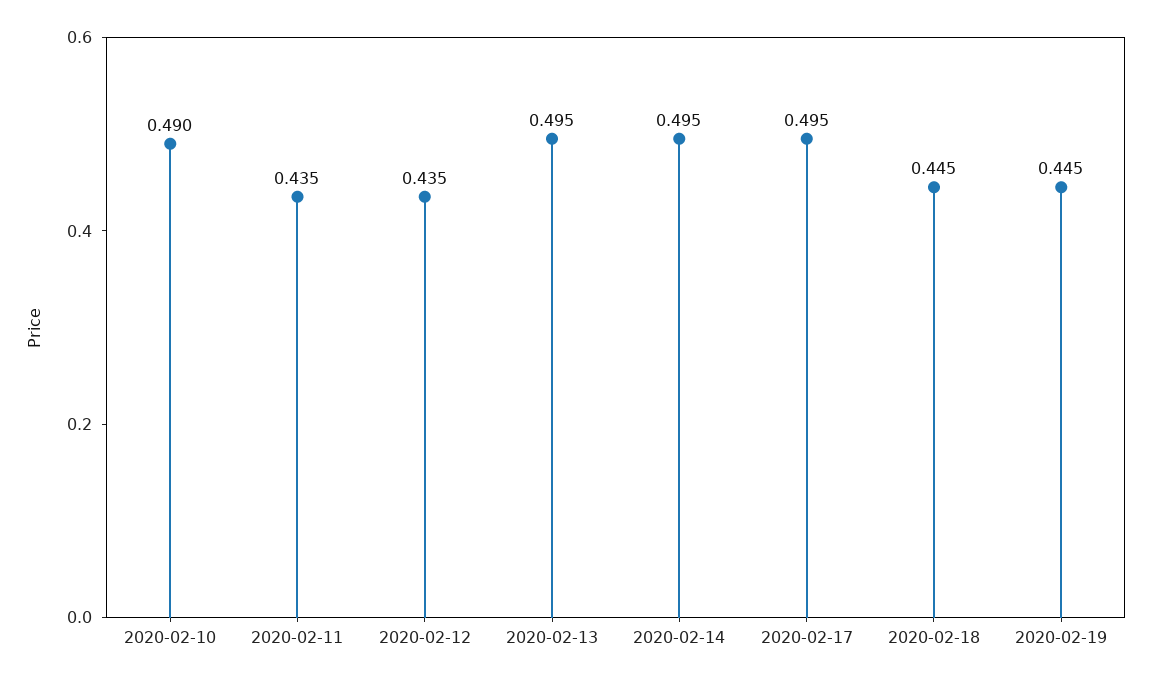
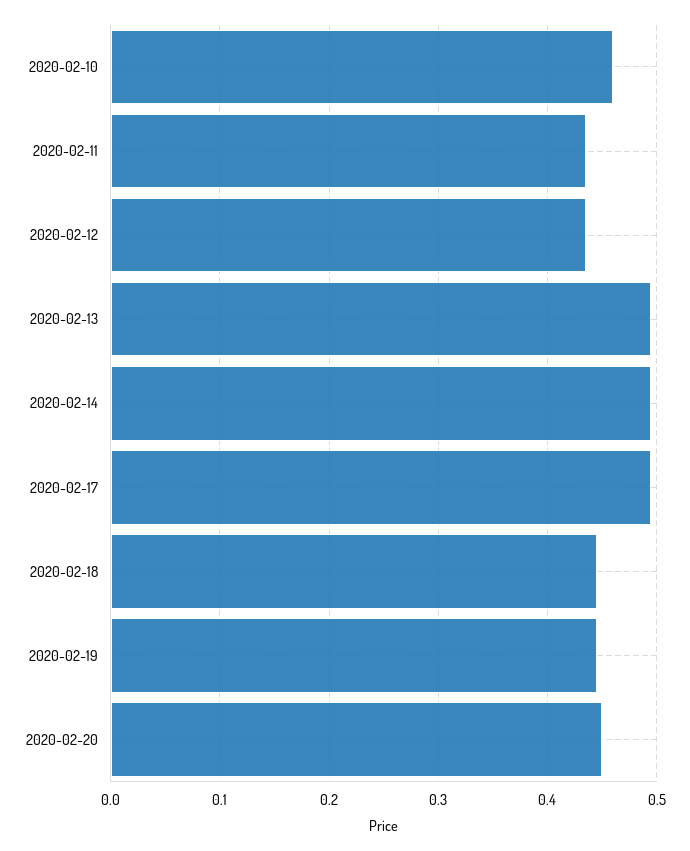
2020-02-10: 0.49 -> 0.46
2020-02-20: none -> 0.45

